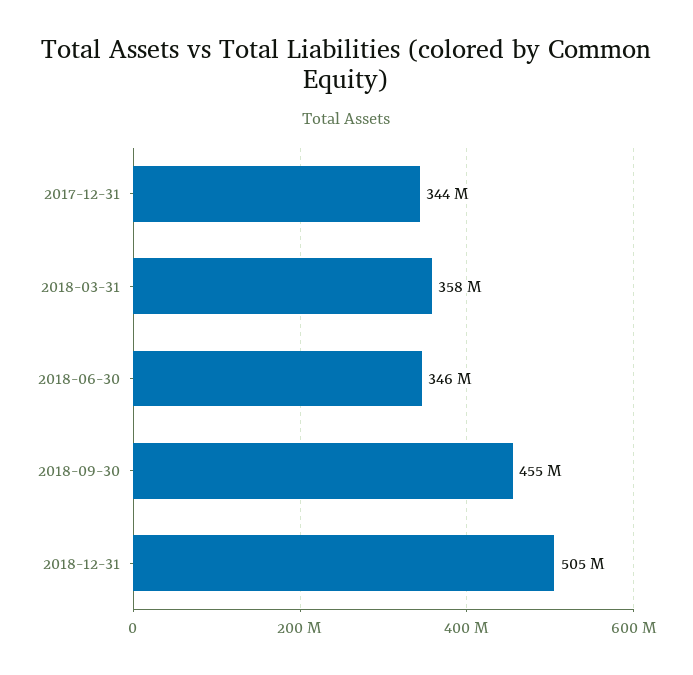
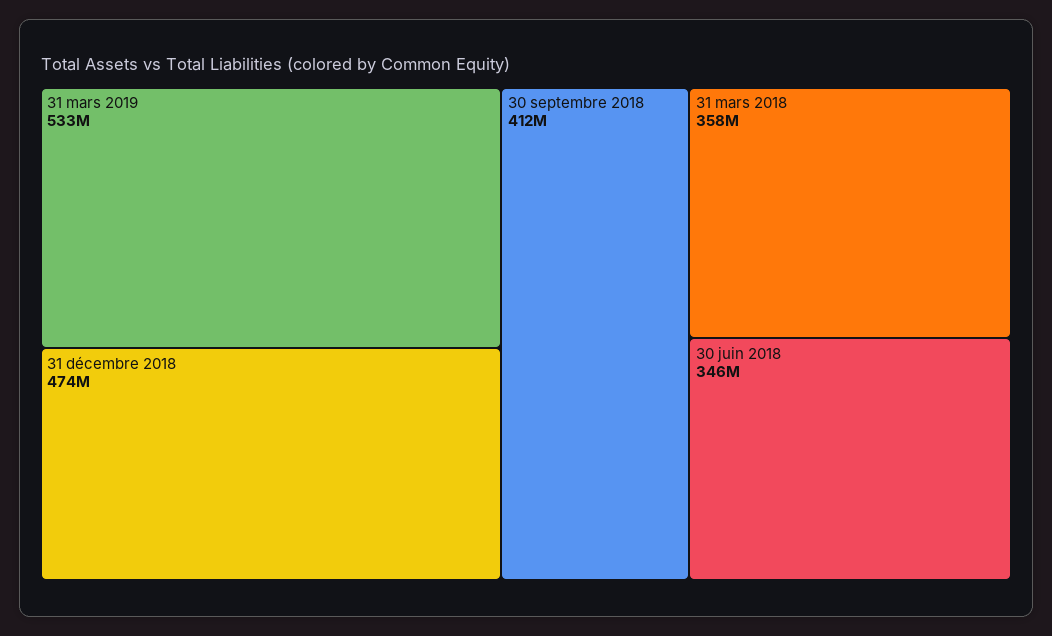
2017-12-31: 344000000 -> none
2018-09-30: 455000000 -> 412000000
2018-12-31: 505000000 -> 474000000
31 mars 2019: none -> 533000000

